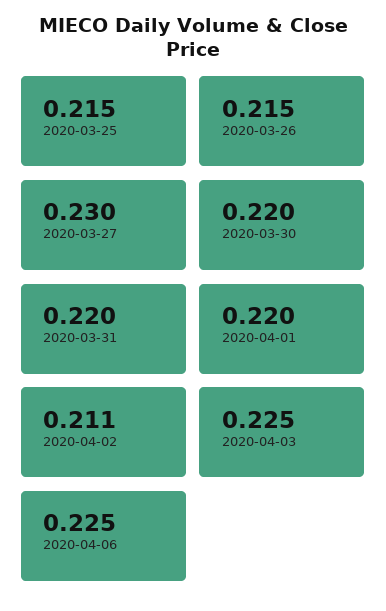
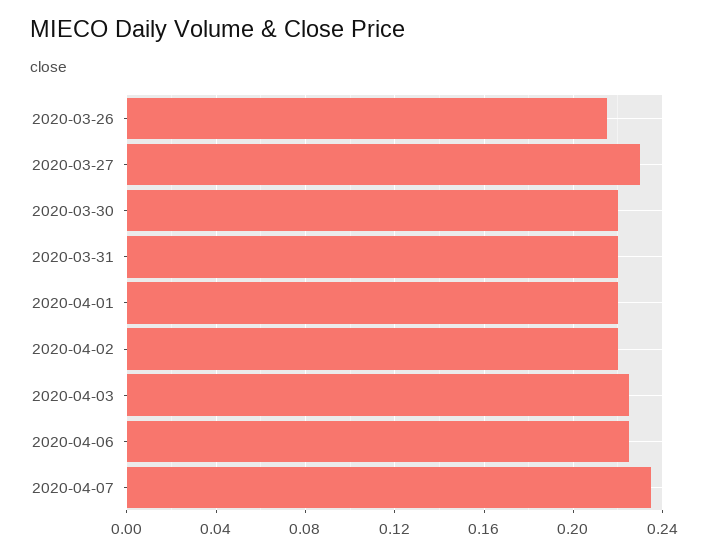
2020-03-25: 0.215 -> none
2020-04-02: 0.211 -> 0.22
2020-04-07: none -> 0.235

